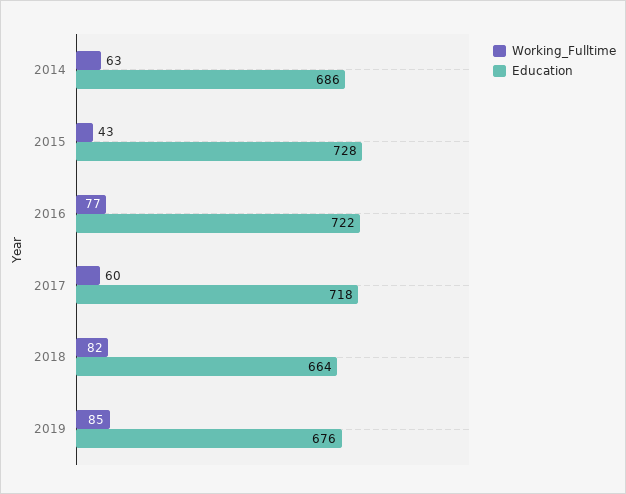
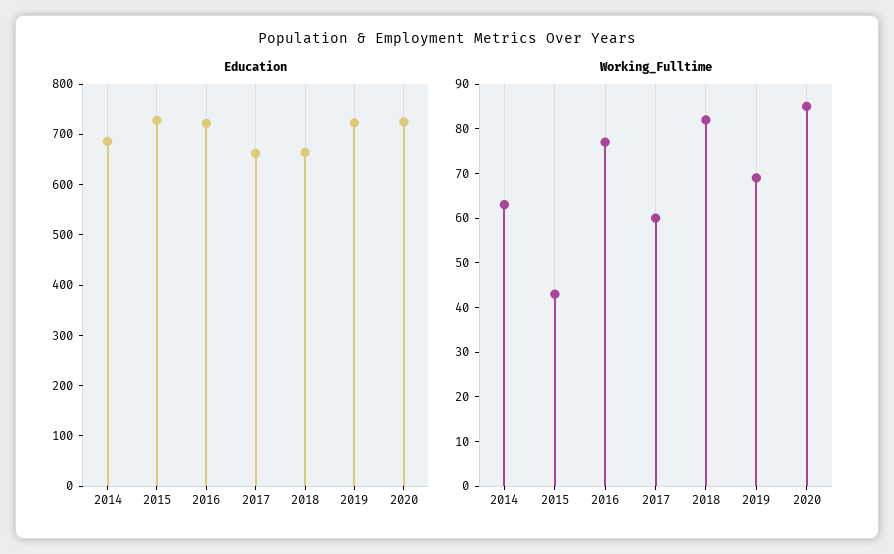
Education, 2017: 718 -> 660
Working_Fulltime, 2019: 85 -> 70
Education, 2019: 676 -> 720
Education, 2020: none -> 720
Working_Fulltime, 2020: none -> 85

